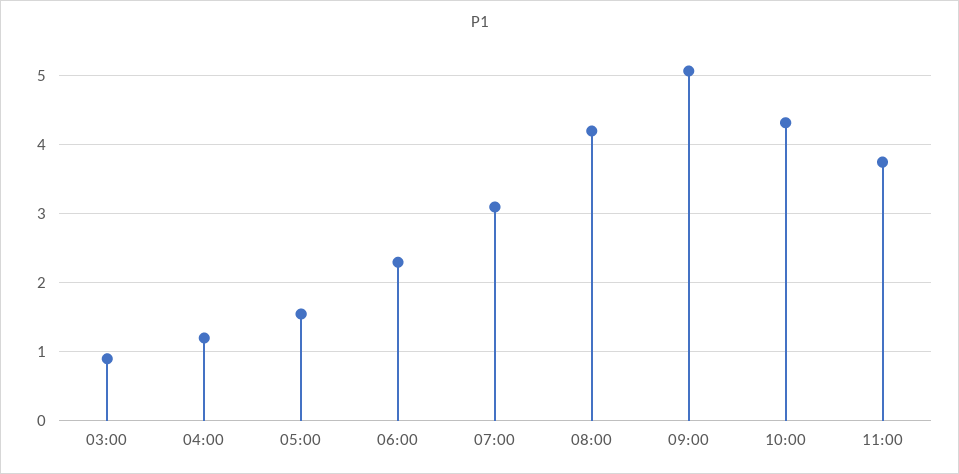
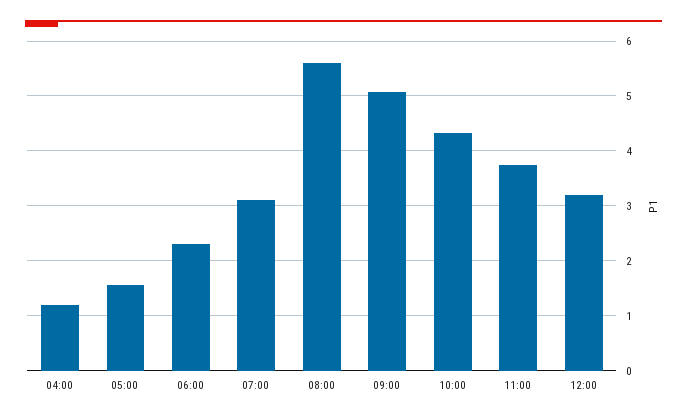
03:00: 0.9 -> none
08:00: 4.2 -> 5.6
12:00: none -> 3.2

